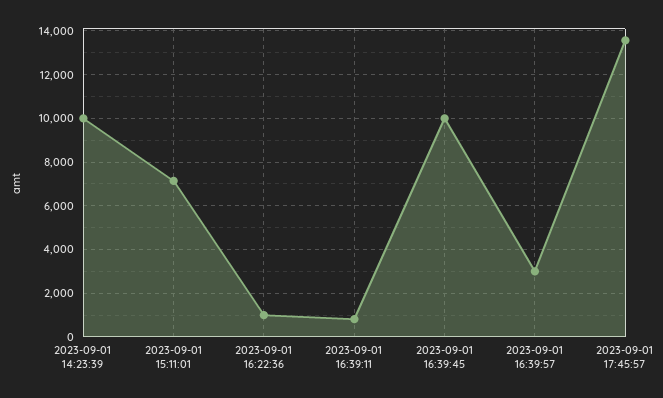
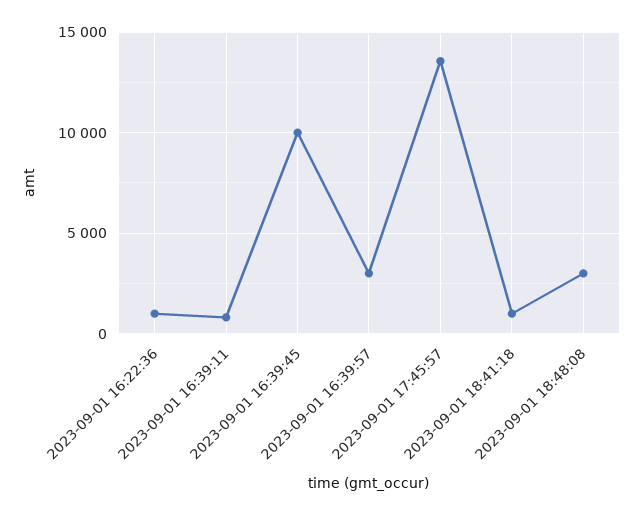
2023-09-01 14:23:39: 10000 -> none
2023-09-01 15:11:01: 7000 -> none
2023-09-01 18:41:18: none -> 1000
2023-09-01 18:48:08: none -> 3000

